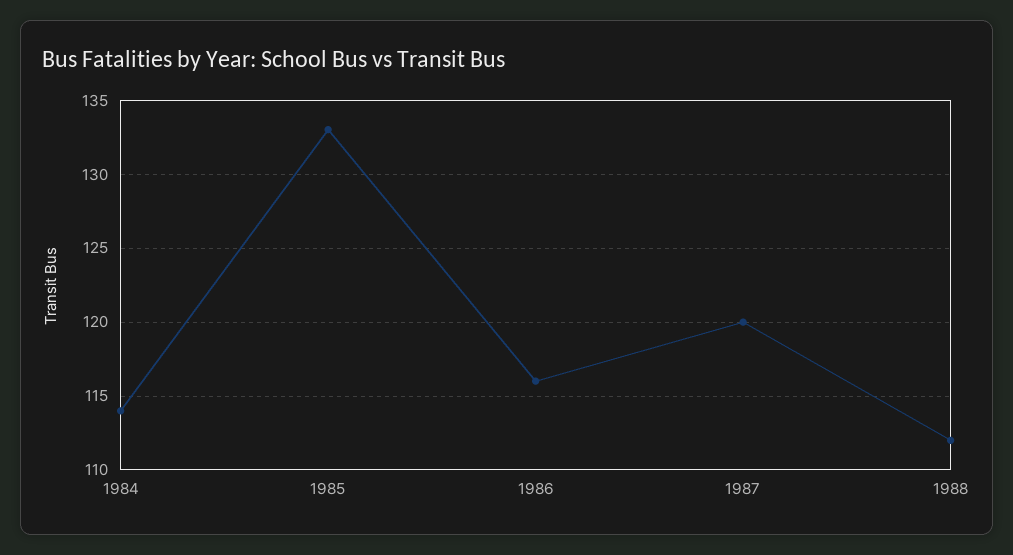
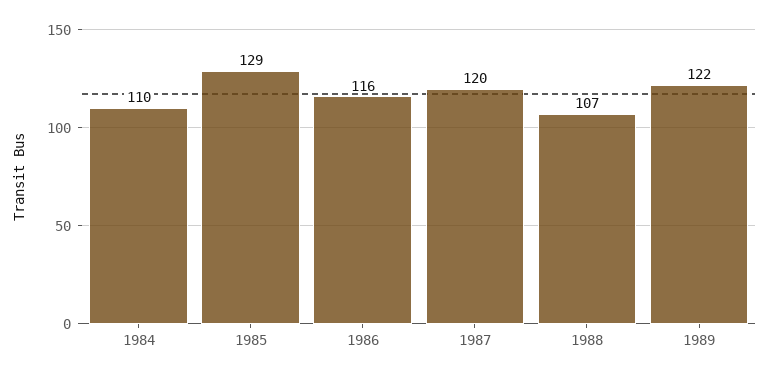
1984: 114 -> 110
1985: 133 -> 129
1988: 112 -> 107
1989: none -> 122

